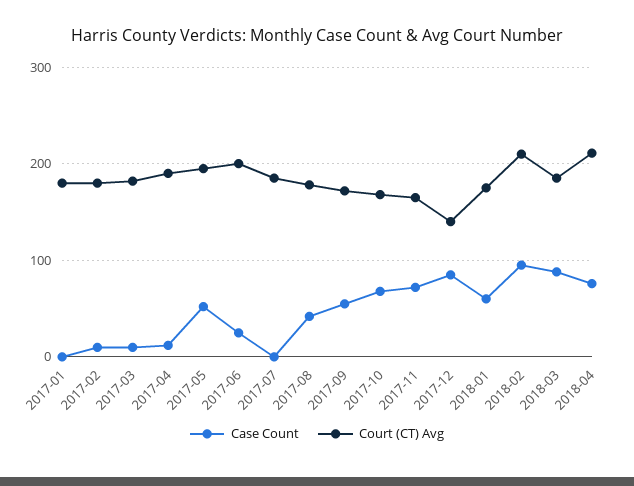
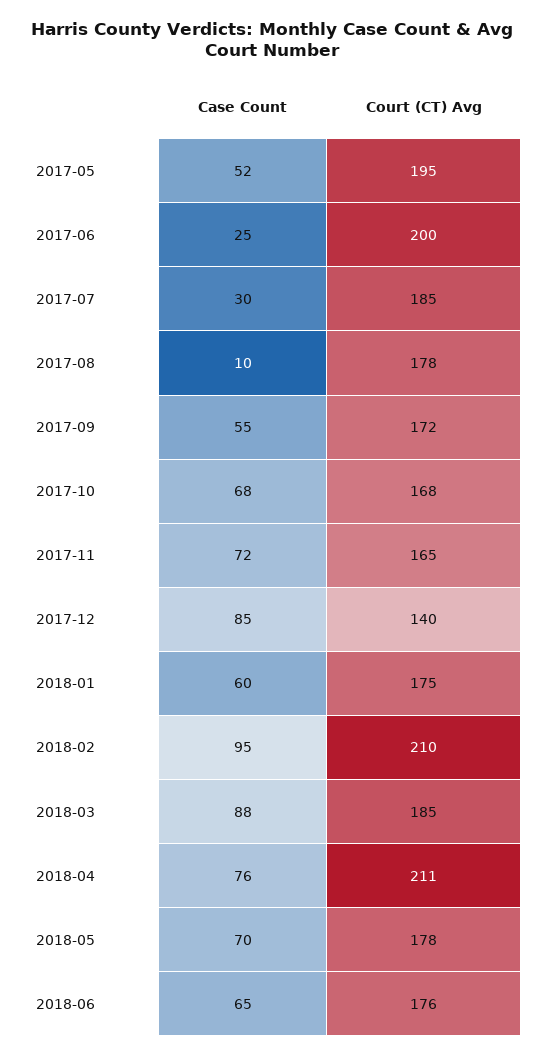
Case Count, 2017-01: 0 -> none
Court (CT) Avg, 2017-01: 180 -> none
Case Count, 2017-02: 10 -> none
Court (CT) Avg, 2017-02: 180 -> none
Case Count, 2017-03: 10 -> none
Court (CT) Avg, 2017-03: 180 -> none
Case Count, 2017-04: 10 -> none
Court (CT) Avg, 2017-04: 190 -> none
Case Count, 2017-07: 0 -> 30
Case Count, 2017-08: 40 -> 10
Case Count, 2018-05: none -> 70
Court (CT) Avg, 2018-05: none -> 178
Case Count, 2018-06: none -> 65
Court (CT) Avg, 2018-06: none -> 176

